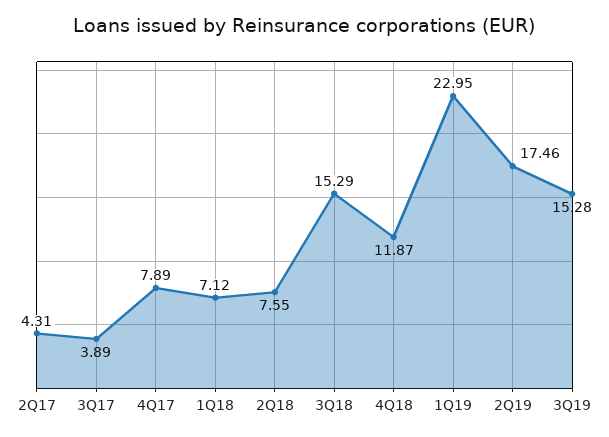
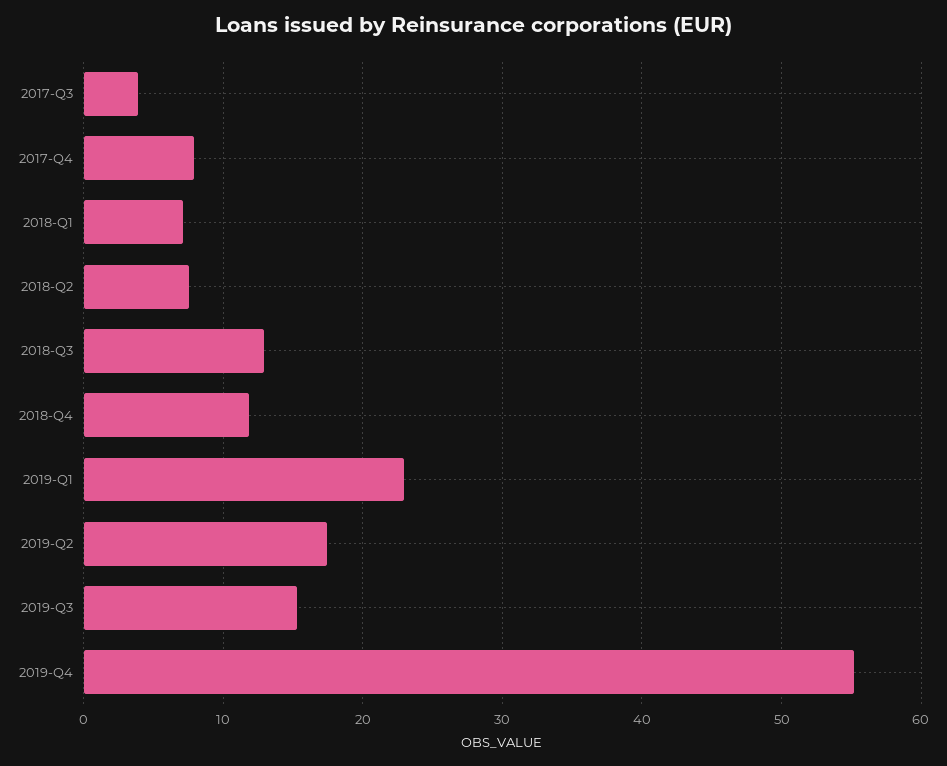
2Q17: 4.31 -> none
3Q18: 15.29 -> 13
2019-Q4: none -> 55

